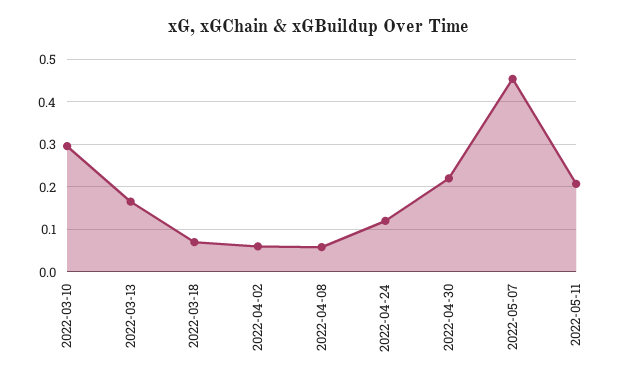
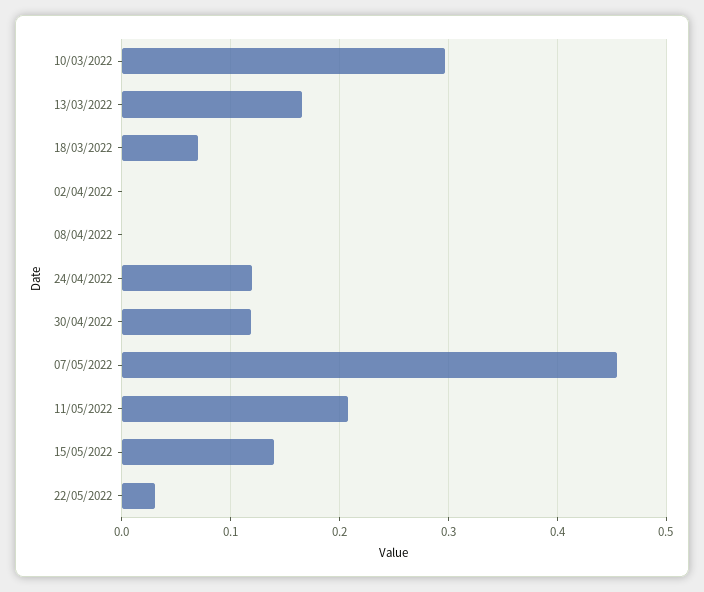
2022-04-02: 0.06 -> 0
2022-04-08: 0.06 -> 0
2022-04-30: 0.22 -> 0.12
15/05/2022: none -> 0.14
22/05/2022: none -> 0.03

